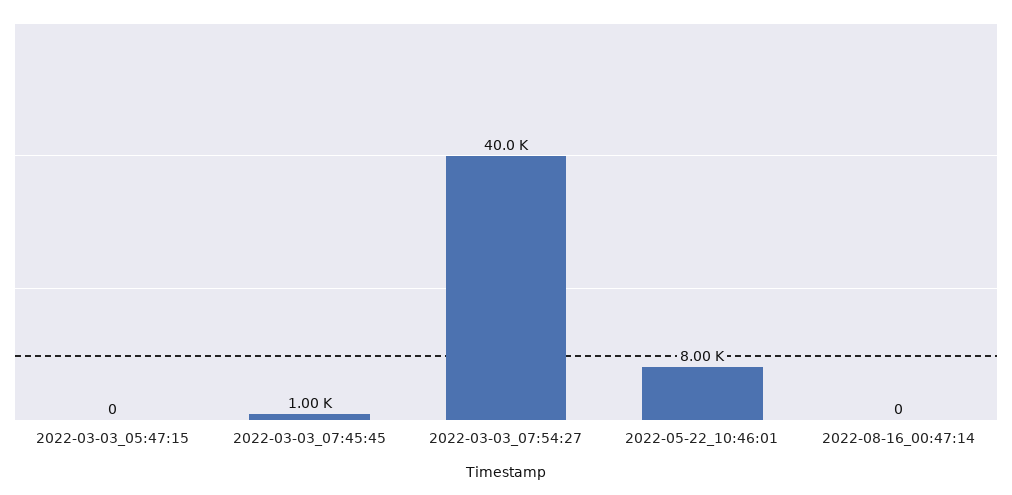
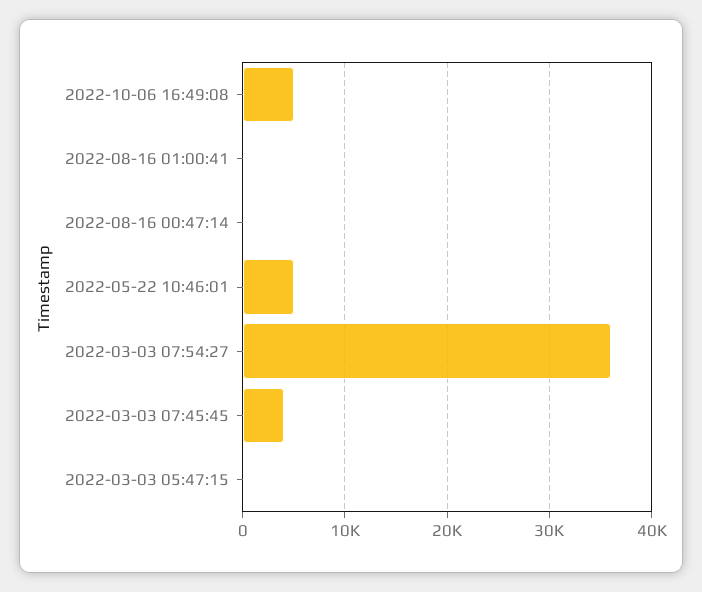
2022-03-03_07:45:45: 1000 -> 4000
2022-03-03_07:54:27: 40000 -> 36000
2022-05-22_10:46:01: 8000 -> 5000
2022-10-06 16:49:08: none -> 5000
2022-08-16 01:00:41: none -> 0

